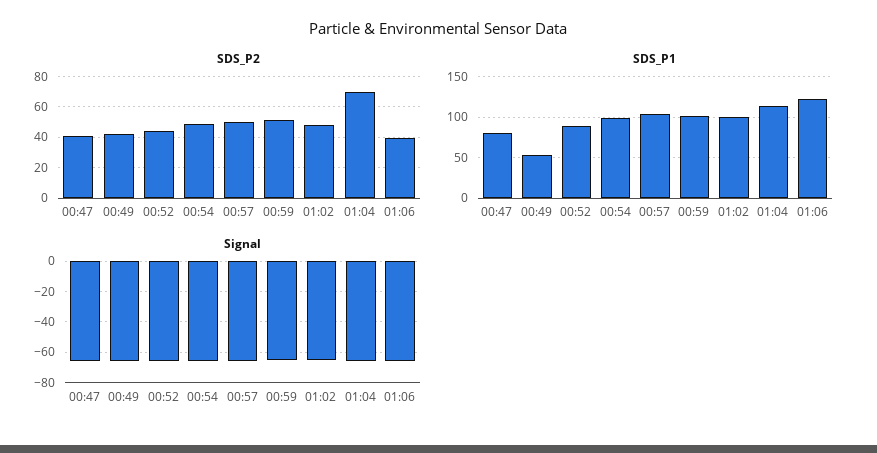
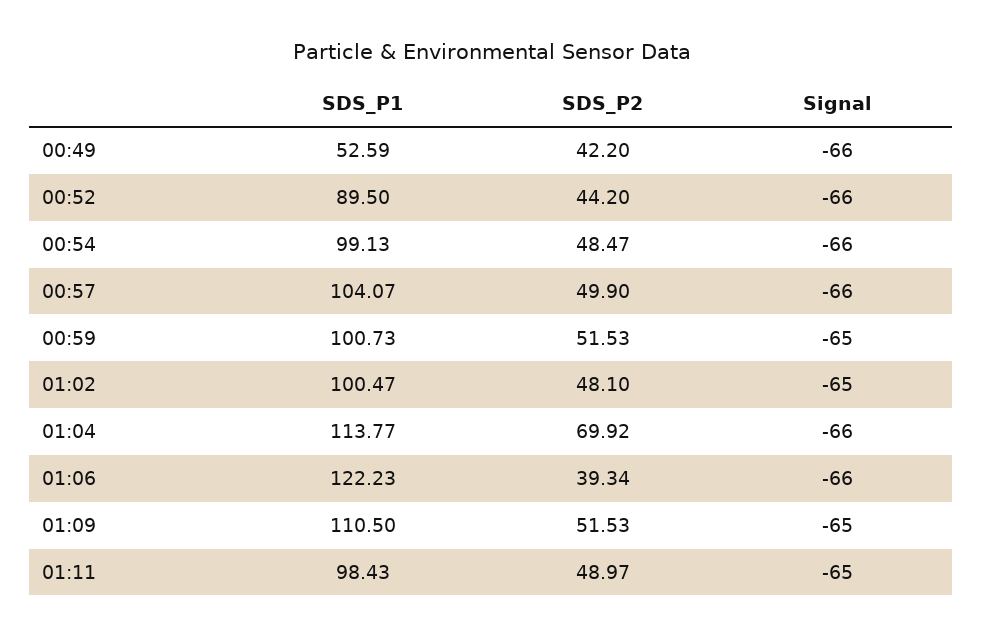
SDS_P2, 00:47: 40 -> none
SDS_P1, 00:47: 80 -> none
Signal, 00:47: -65 -> none
SDS_P1, 01:09: none -> 110.5
SDS_P2, 01:09: none -> 51.53
Signal, 01:09: none -> -65
SDS_P1, 01:11: none -> 98.43
SDS_P2, 01:11: none -> 48.97
Signal, 01:11: none -> -65

